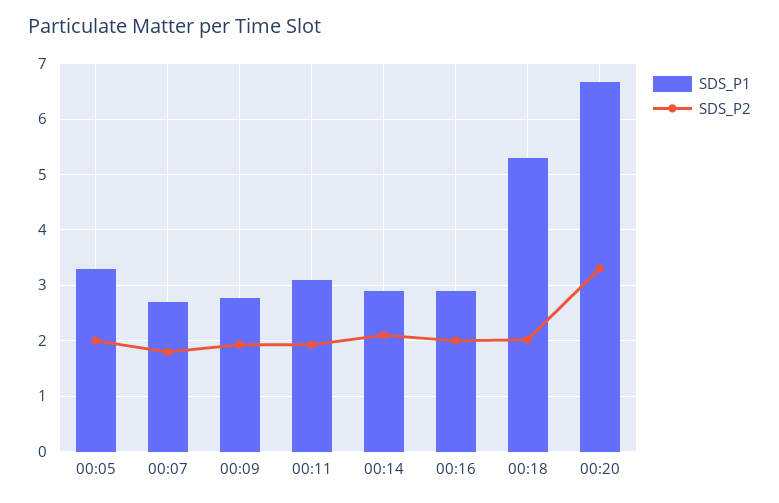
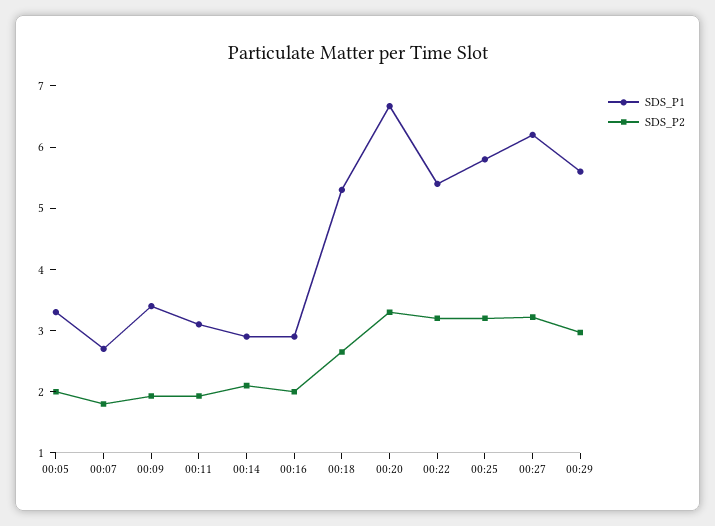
SDS_P1, 00:09: 2.8 -> 3.4
SDS_P2, 00:18: 2 -> 2.6
SDS_P1, 00:22: none -> 5.4
SDS_P2, 00:22: none -> 3.2
SDS_P1, 00:25: none -> 5.8
SDS_P2, 00:25: none -> 3.2
SDS_P1, 00:27: none -> 6.2
SDS_P2, 00:27: none -> 3.2
SDS_P1, 00:29: none -> 5.6
SDS_P2, 00:29: none -> 3

